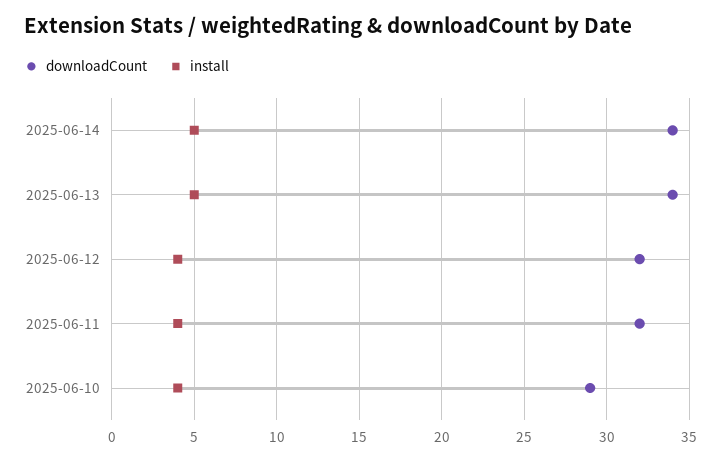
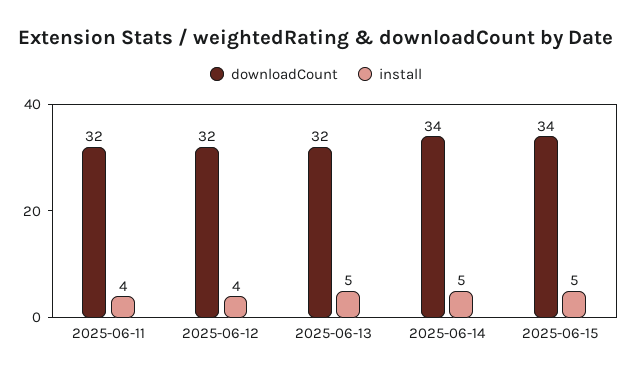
downloadCount, 2025-06-13: 34 -> 32
downloadCount, 2025-06-10: 29 -> none
install, 2025-06-10: 4 -> none
downloadCount, 2025-06-15: none -> 34
install, 2025-06-15: none -> 5

